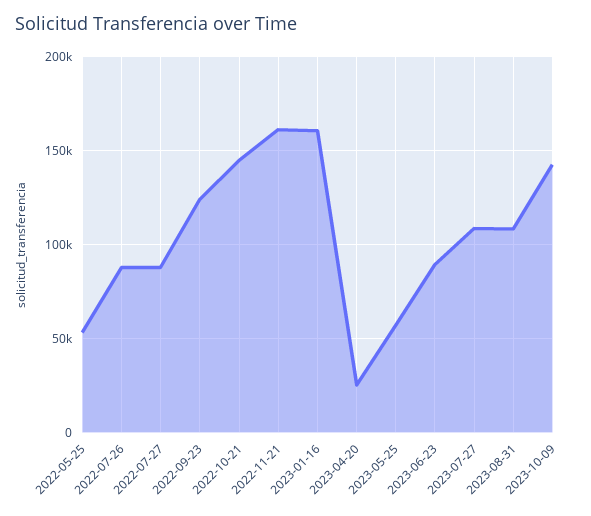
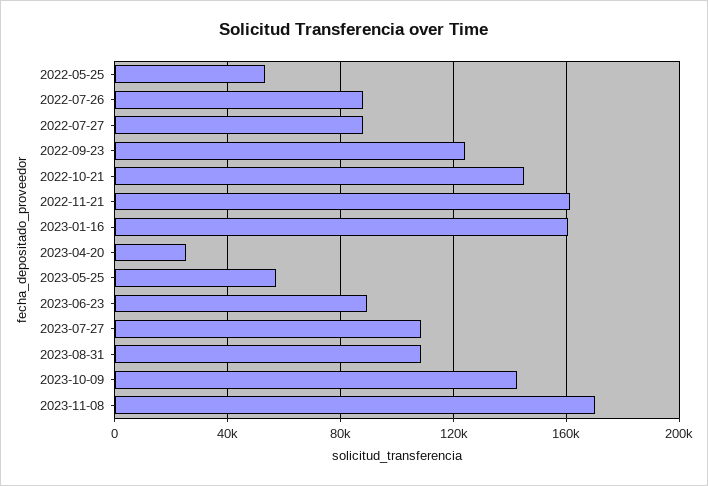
2023-11-08: none -> 170000

